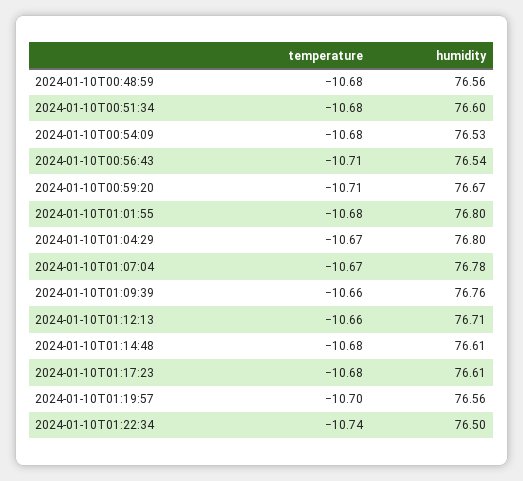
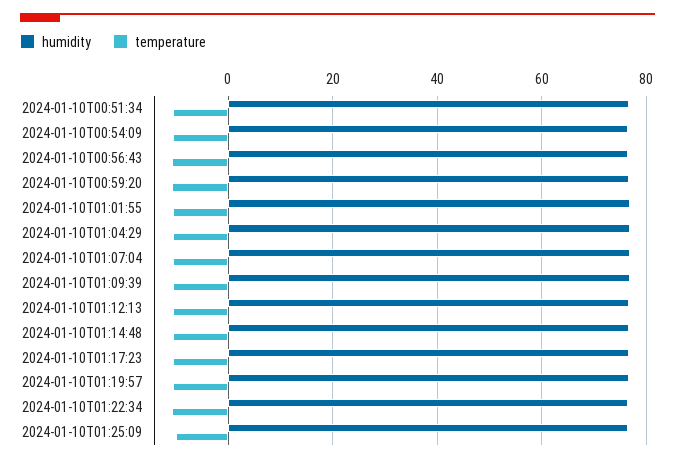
temperature, 2024-01-10T00:48:59: -10.68 -> none
humidity, 2024-01-10T00:48:59: 76.56 -> none
humidity, 2024-01-10T01:25:09: none -> 76
temperature, 2024-01-10T01:25:09: none -> -10

